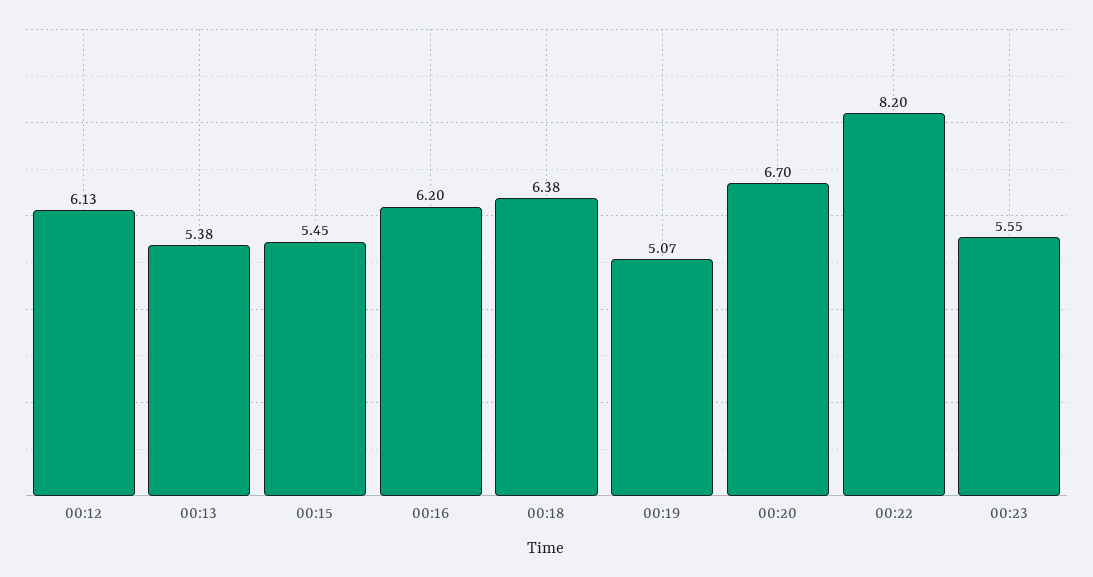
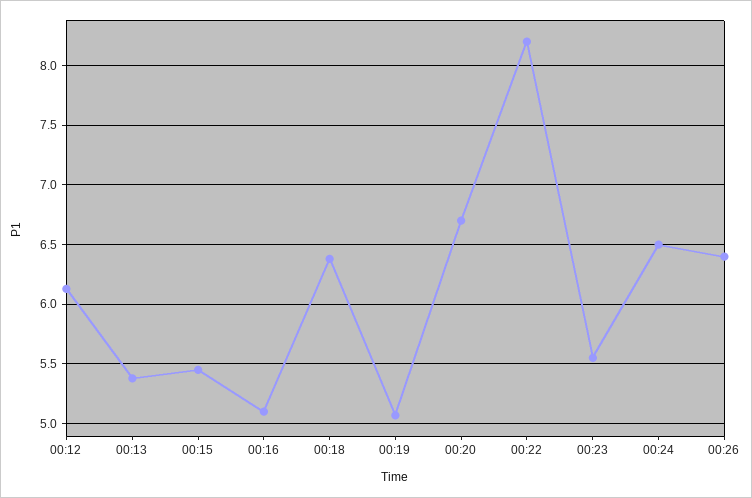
00:16: 6.2 -> 5.1
00:24: none -> 6.5
00:26: none -> 6.4

